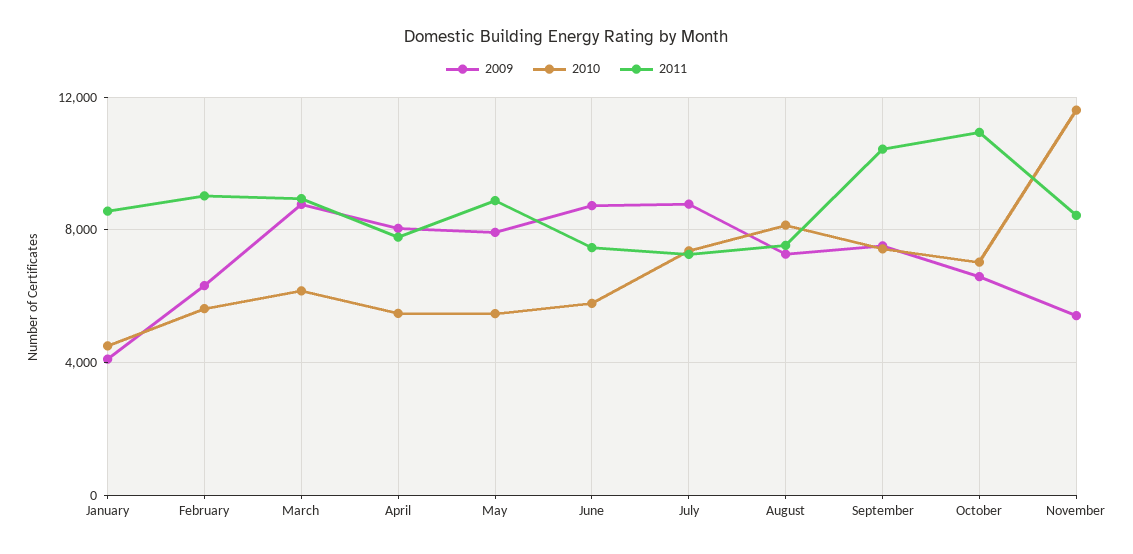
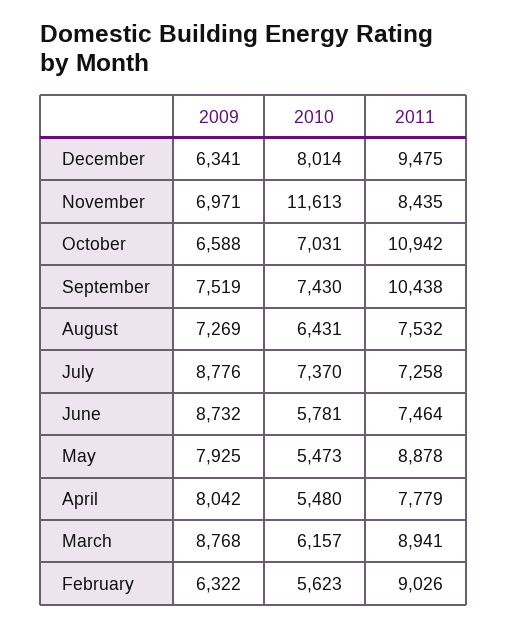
2009, January: 4000 -> none
2010, January: 4500 -> none
2011, January: 8500 -> none
2010, August: 8000 -> 6431
2009, November: 5500 -> 6971
2009, December: none -> 6341
2010, December: none -> 8014
2011, December: none -> 9475

